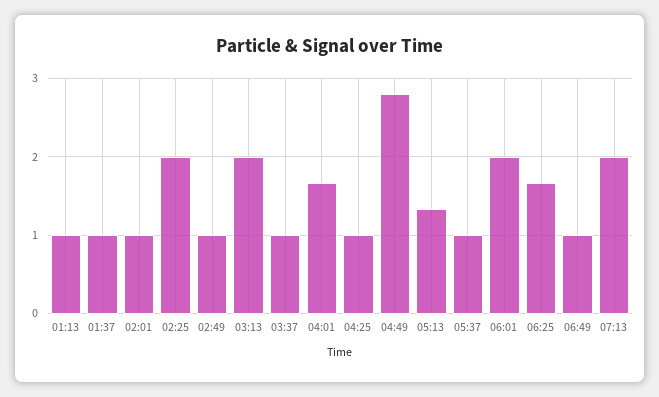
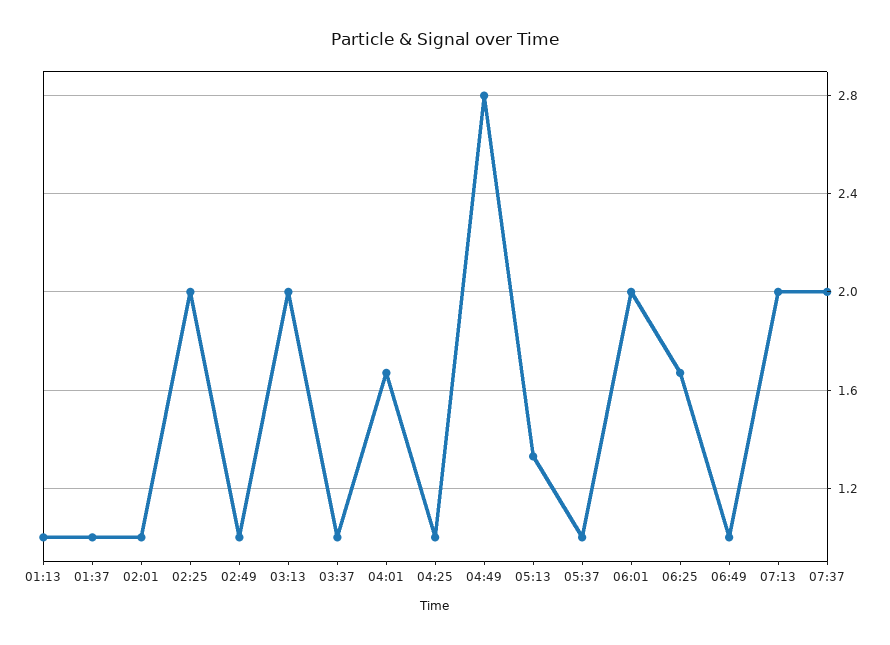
07:37: none -> 2

